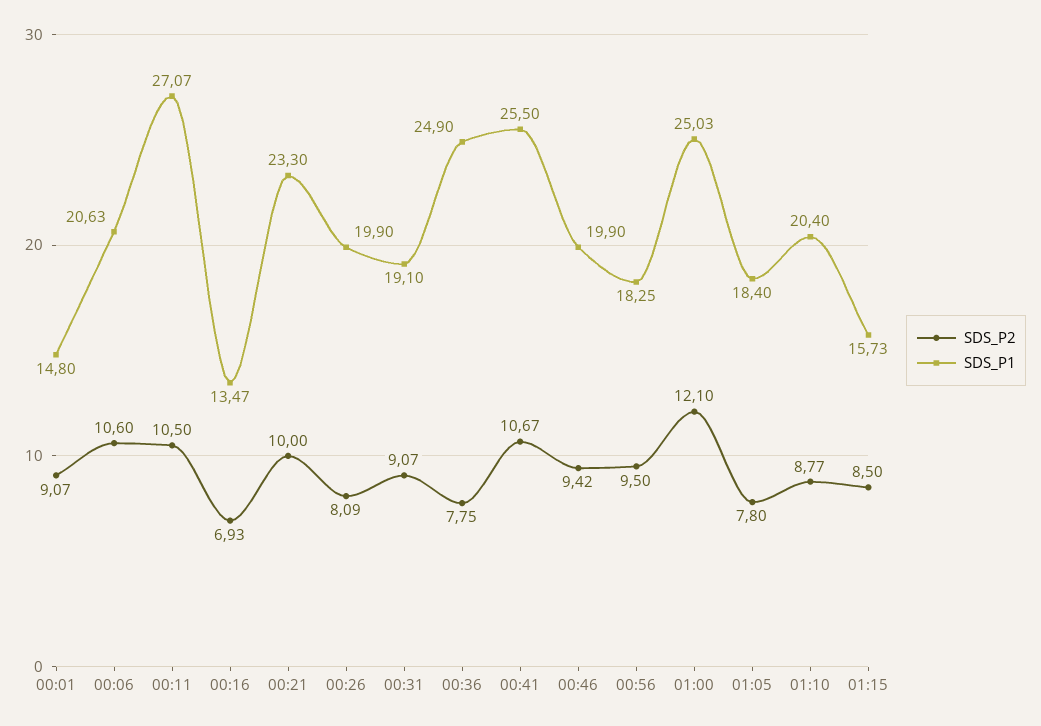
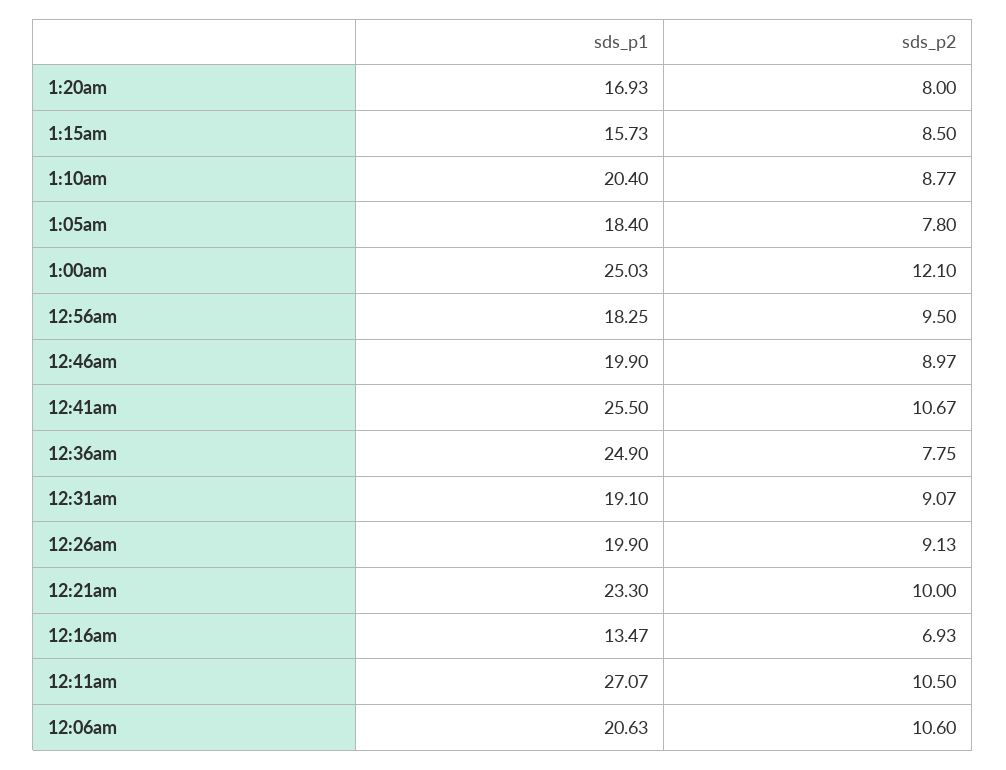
SDS_P2, 00:01: 9.07 -> none
SDS_P1, 00:01: 14.8 -> none
SDS_P2, 00:26: 8.09 -> 9.13
SDS_P2, 00:46: 9.42 -> 8.97
SDS_P1, 1:20am: none -> 16.93
SDS_P2, 1:20am: none -> 8

